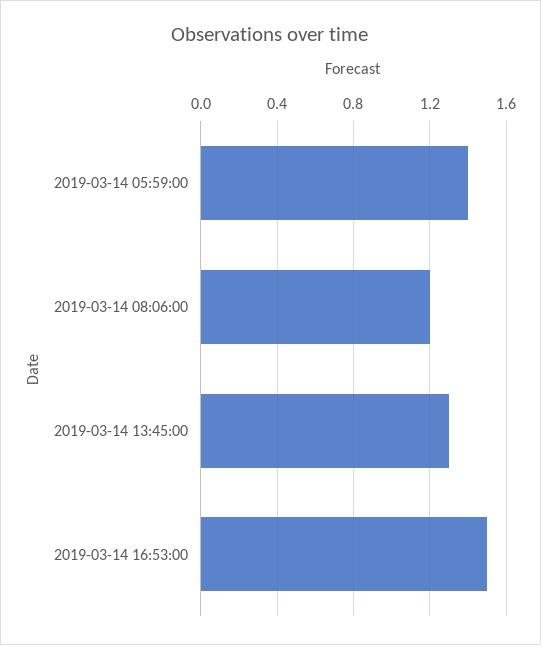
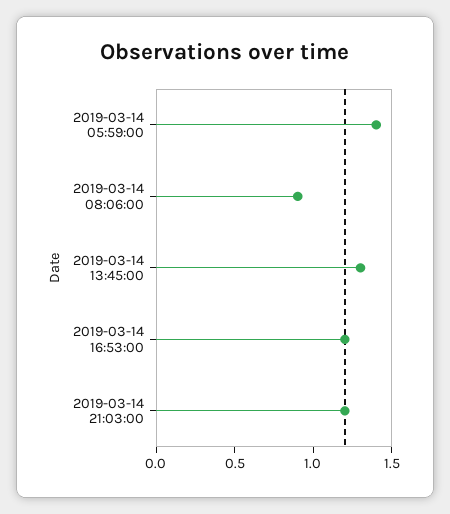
2019-03-14 08:06:00: 1.2 -> 0.9
2019-03-14 16:53:00: 1.5 -> 1.2
2019-03-14 21:03:00: none -> 1.2

